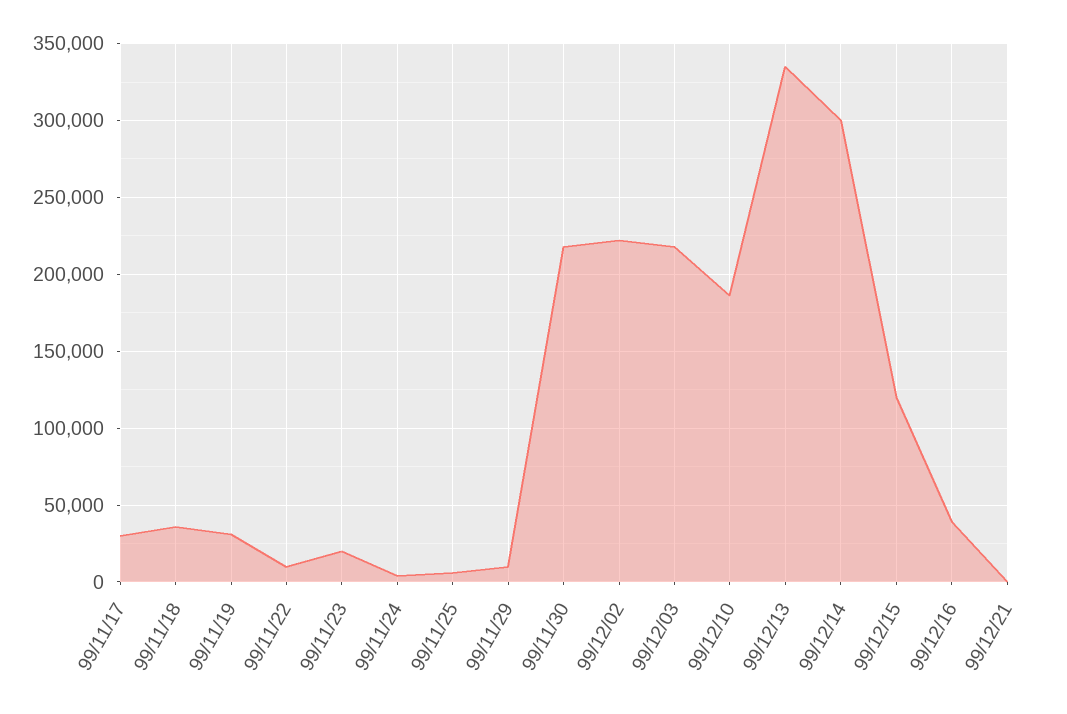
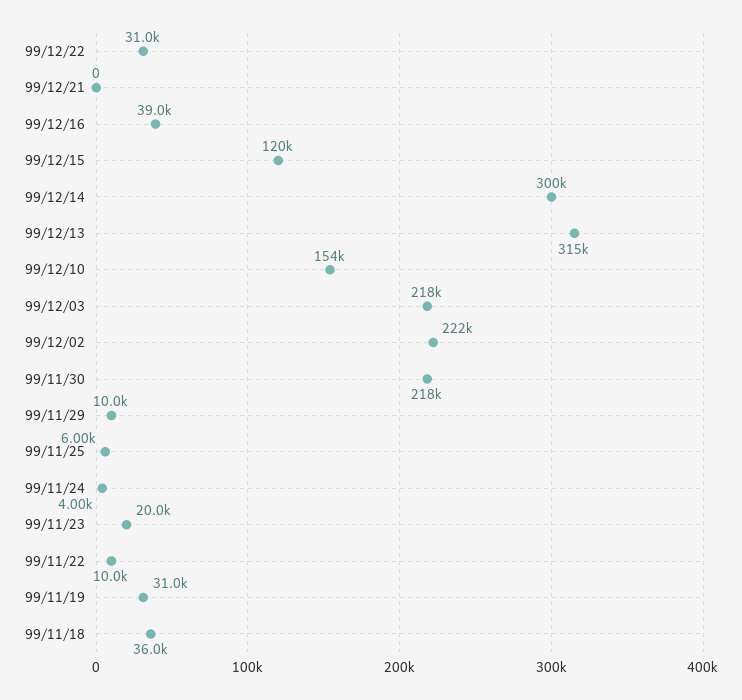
99/11/17: 30000 -> none
99/12/10: 185000 -> 154000
99/12/13: 335000 -> 315000
99/12/22: none -> 31000

